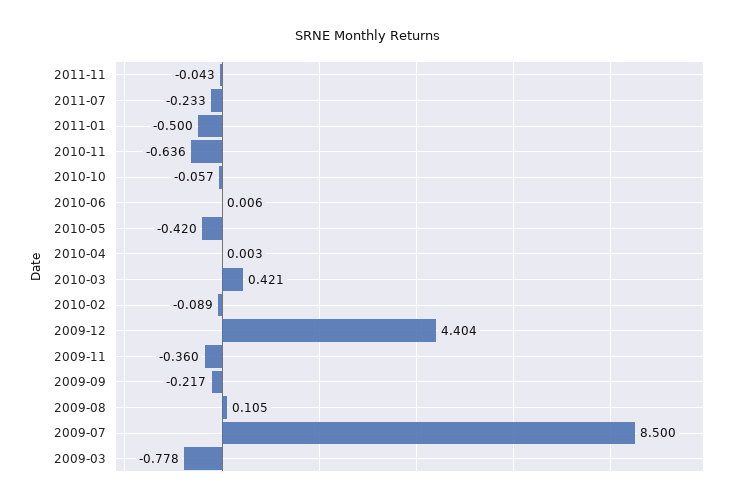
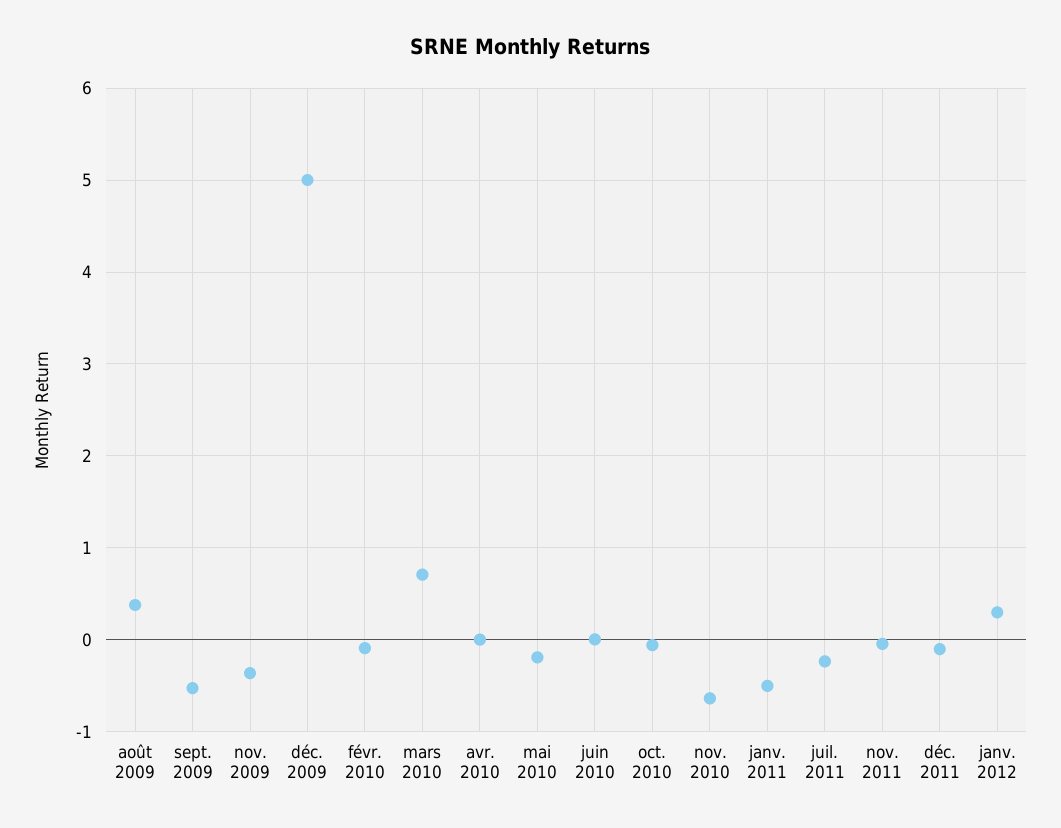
2010-05: -0.42 -> -0.2
2010-03: 0.421 -> 0.7
2009-12: 4.404 -> 5
2009-09: -0.217 -> -0.5
2009-08: 0.105 -> 0.4
2009-07: 8.5 -> none
2009-03: -0.778 -> none
déc. 2011: none -> -0.1
janv. 2012: none -> 0.3

